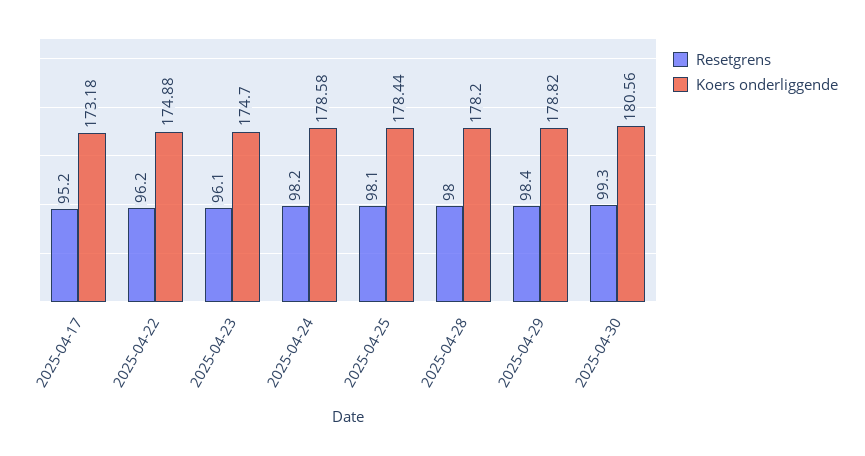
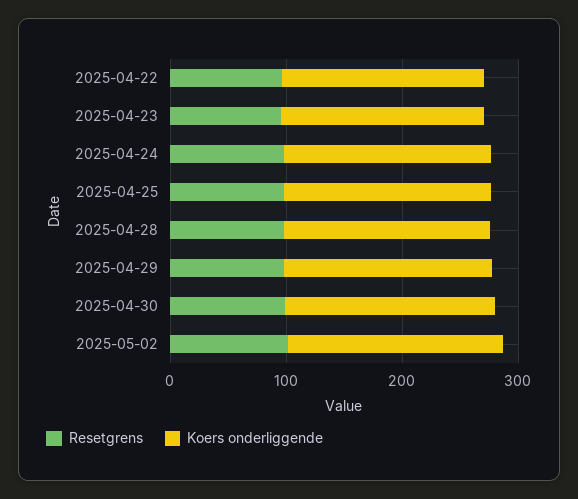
Resetgrens, 2025-04-17: 95.2 -> none
Koers onderliggende, 2025-04-17: 173.18 -> none
Resetgrens, 2025-05-02: none -> 100
Koers onderliggende, 2025-05-02: none -> 180

